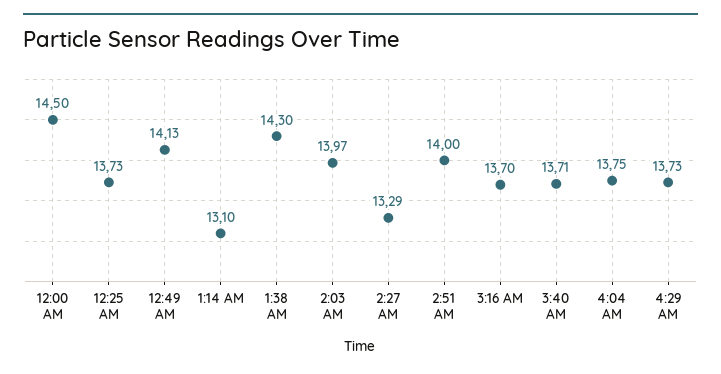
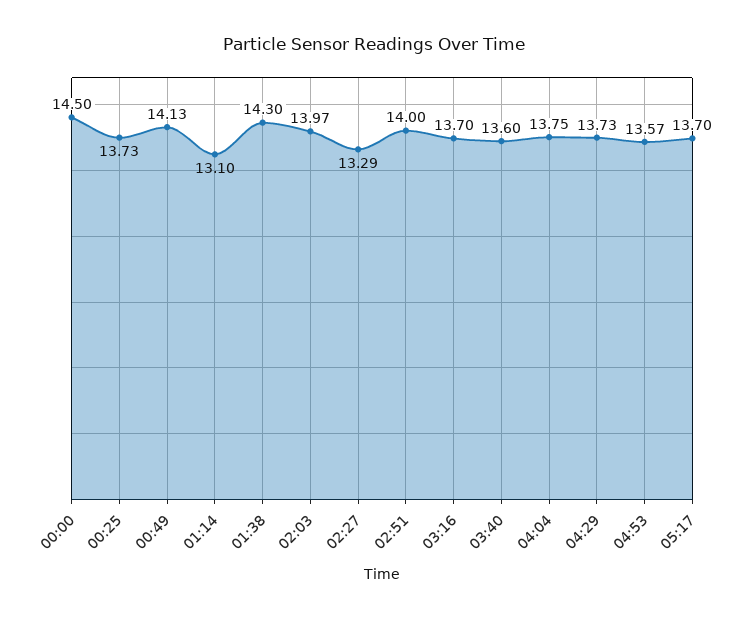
3:40 AM: 13.71 -> 13.6
04:53: none -> 13.57
05:17: none -> 13.7

